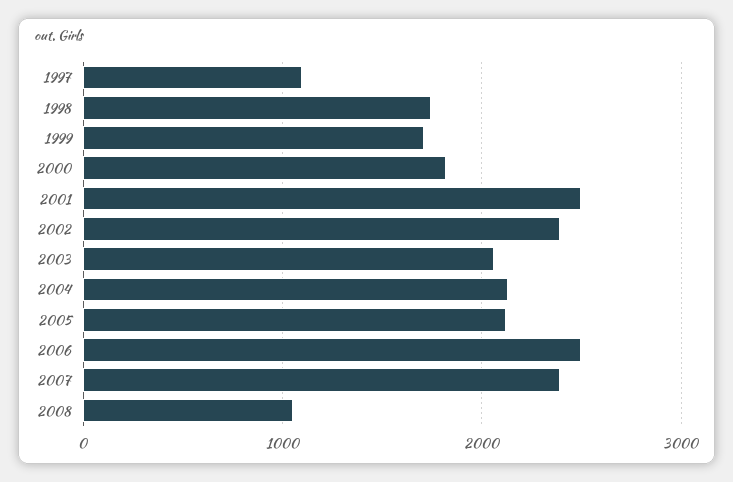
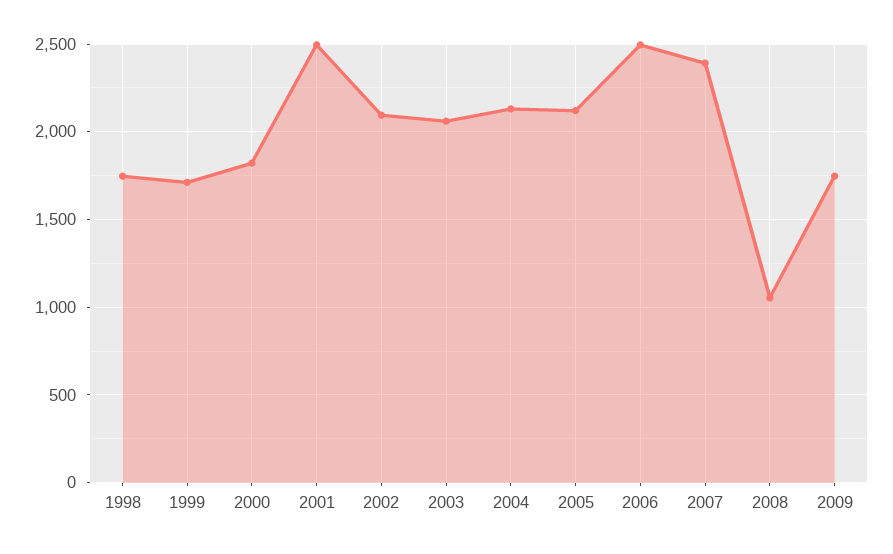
1997: 1100 -> none
2002: 2400 -> 2100
2009: none -> 1750

